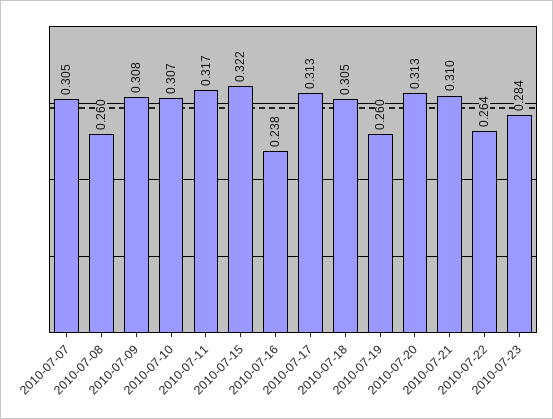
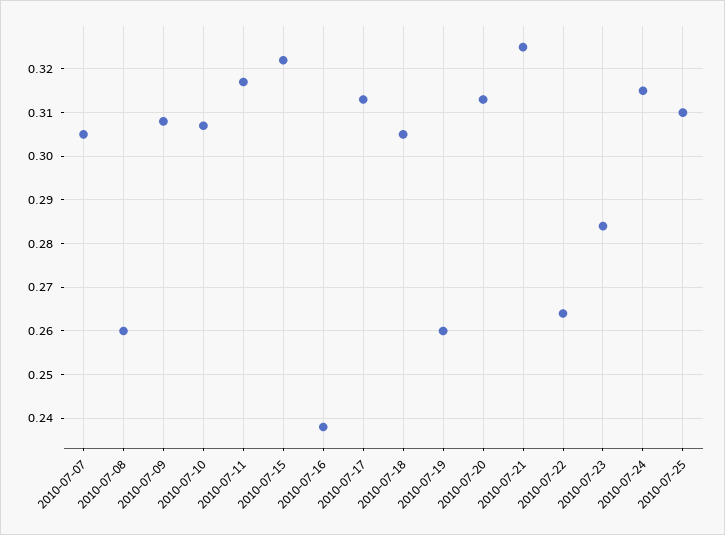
2010-07-21: 0.31 -> 0.325
2010-07-24: none -> 0.315
2010-07-25: none -> 0.31

